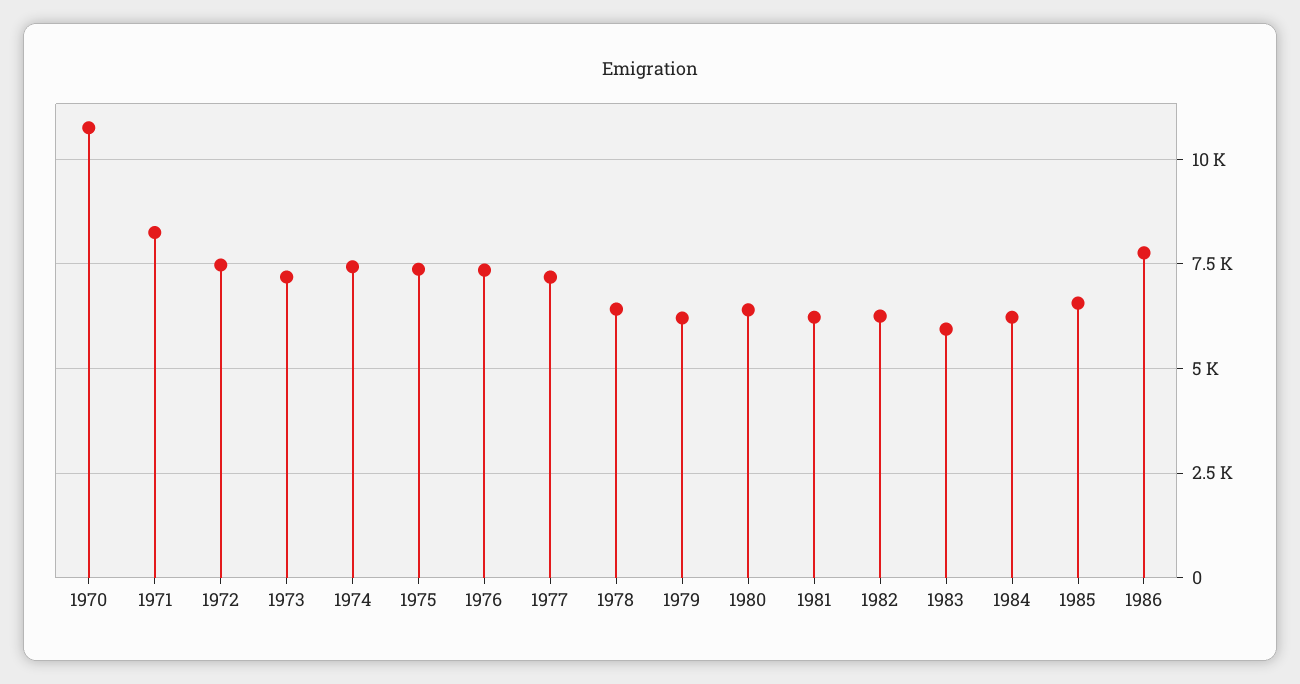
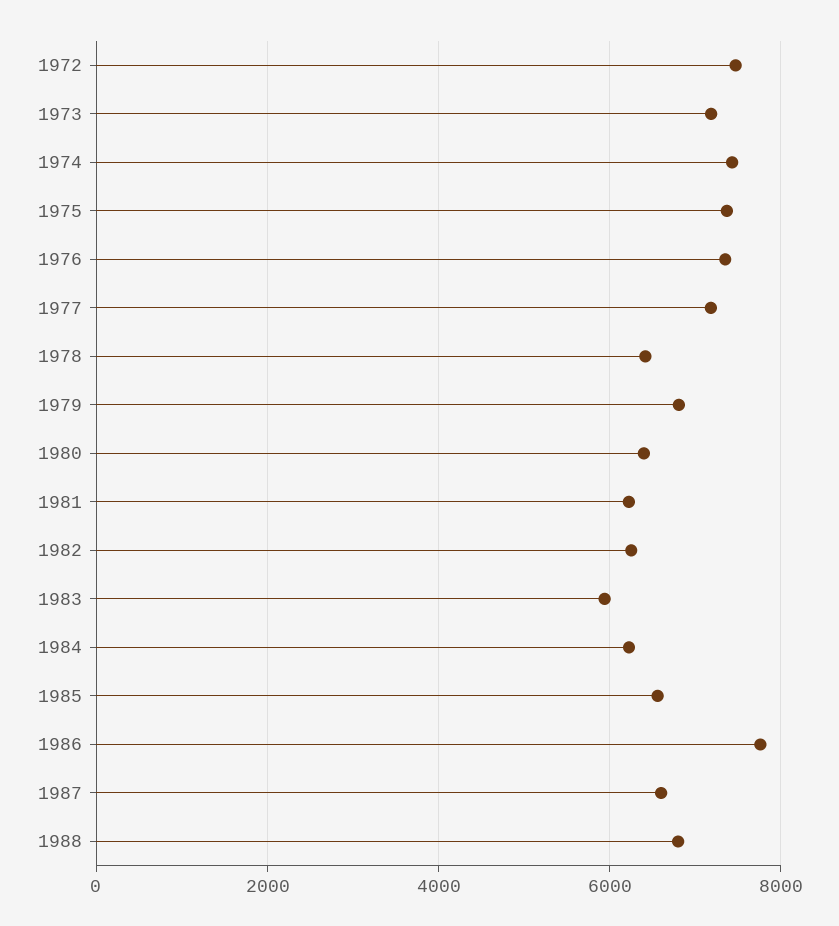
1970: 10750 -> none
1971: 8250 -> none
1979: 6250 -> 6800
1987: none -> 6600
1988: none -> 6800

